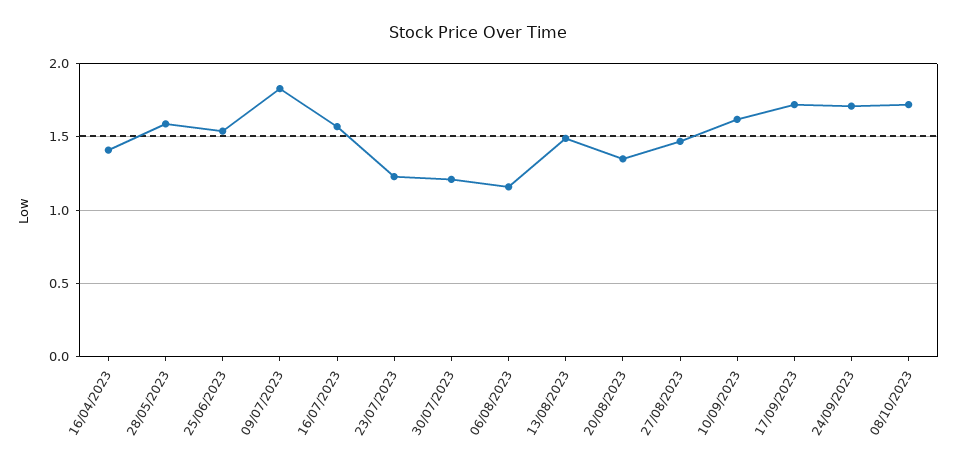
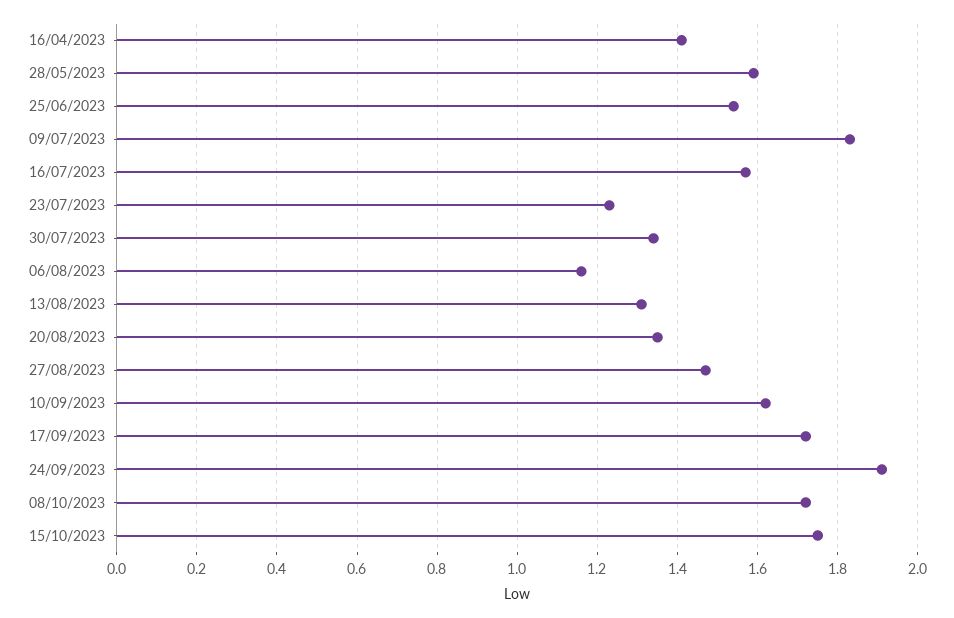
30/07/2023: 1.2 -> 1.35
13/08/2023: 1.5 -> 1.3
24/09/2023: 1.7 -> 1.9
15/10/2023: none -> 1.75

